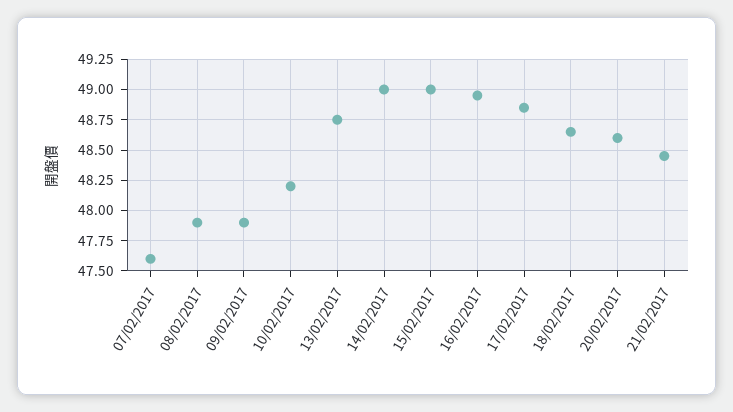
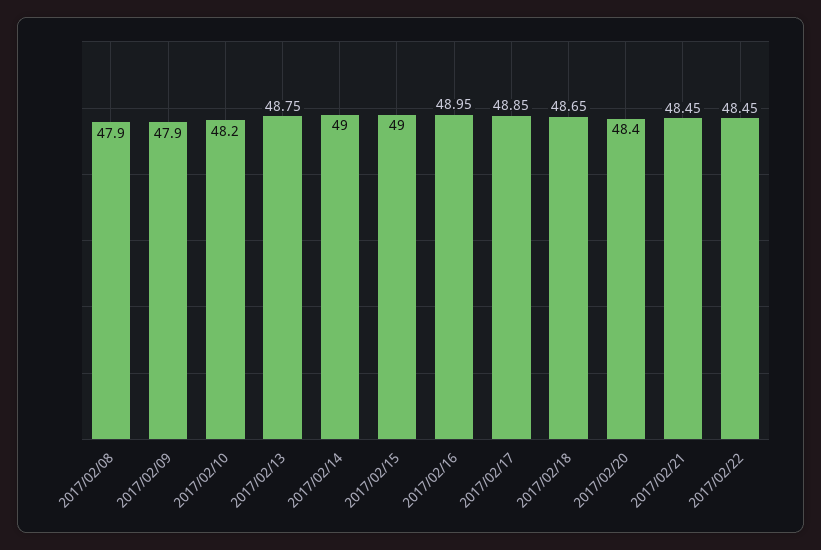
07/02/2017: 47.6 -> none
20/02/2017: 48.6 -> 48.4
2017/02/22: none -> 48.45

